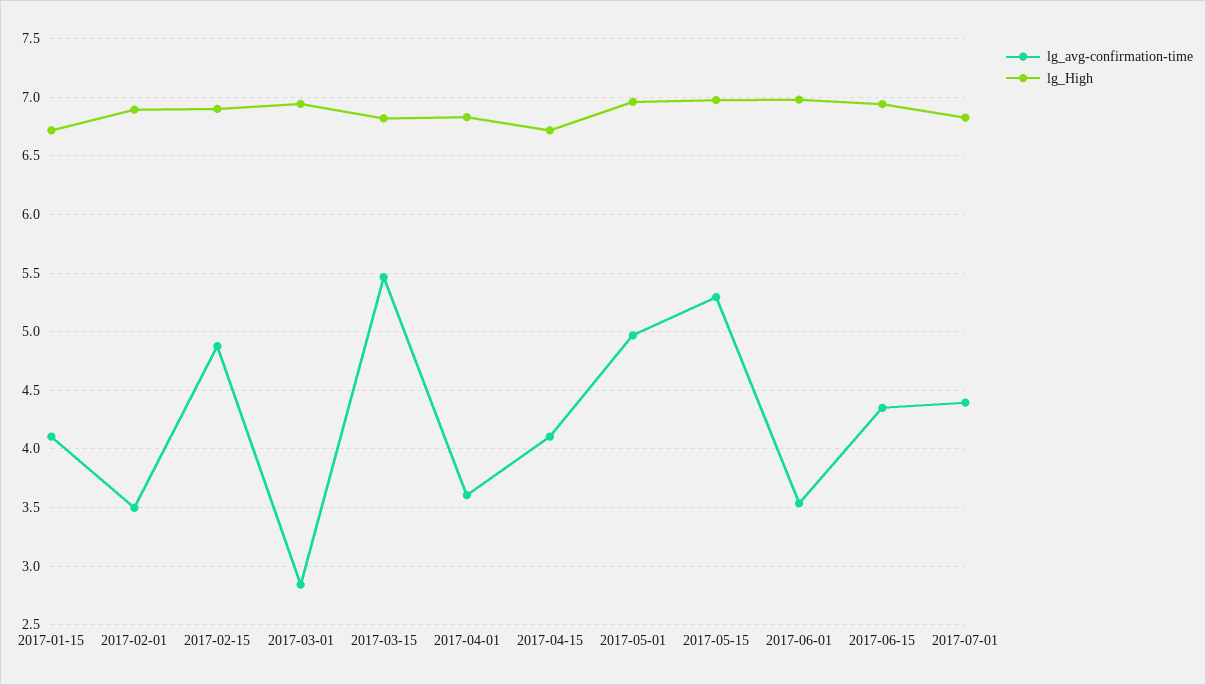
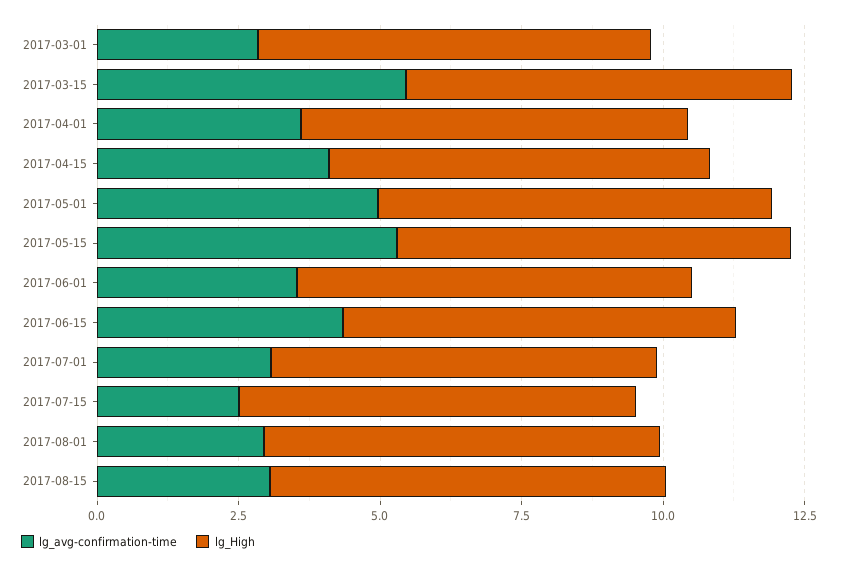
lg_avg-confirmation-time, 2017-01-15: 4.1 -> none
lg_High, 2017-01-15: 6.7 -> none
lg_avg-confirmation-time, 2017-02-01: 3.5 -> none
lg_High, 2017-02-01: 6.9 -> none
lg_avg-confirmation-time, 2017-02-15: 4.9 -> none
lg_High, 2017-02-15: 6.9 -> none
lg_avg-confirmation-time, 2017-07-01: 4.4 -> 3
lg_avg-confirmation-time, 2017-07-15: none -> 2.5
lg_High, 2017-07-15: none -> 7
lg_avg-confirmation-time, 2017-08-01: none -> 3
lg_High, 2017-08-01: none -> 7
lg_avg-confirmation-time, 2017-08-15: none -> 3
lg_High, 2017-08-15: none -> 7

